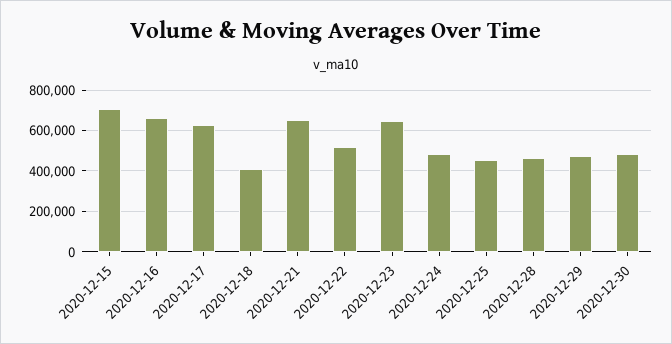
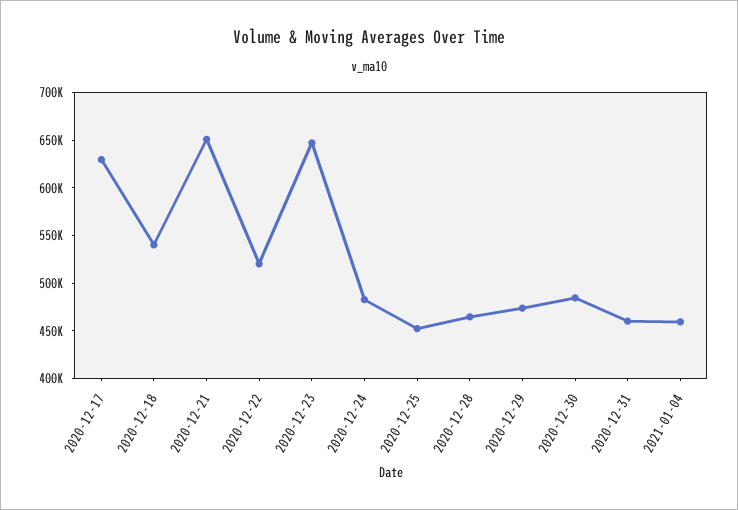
2020-12-15: 700000 -> none
2020-12-16: 650000 -> none
2020-12-18: 400000 -> 540000
2020-12-31: none -> 460000
2021-01-04: none -> 460000

